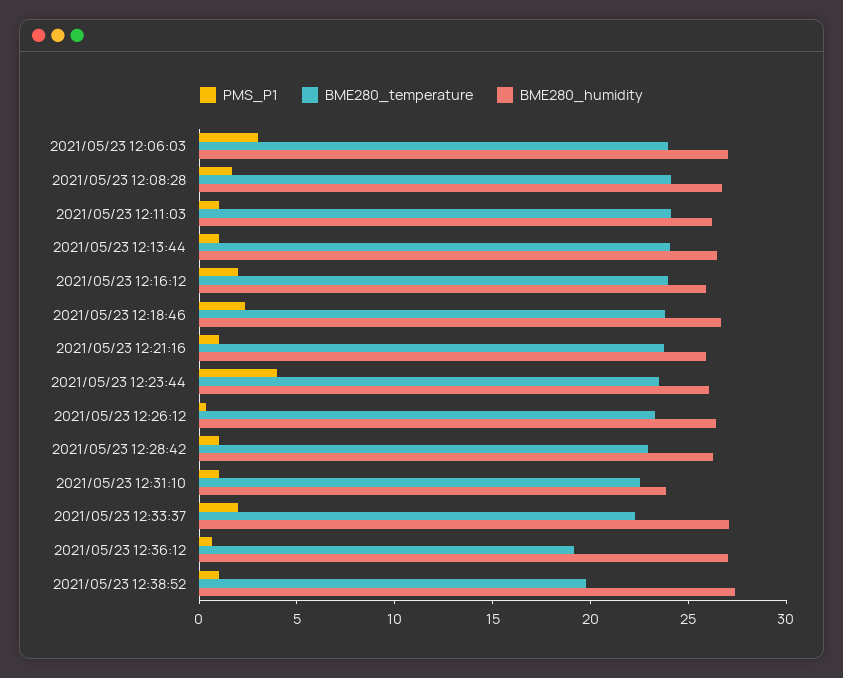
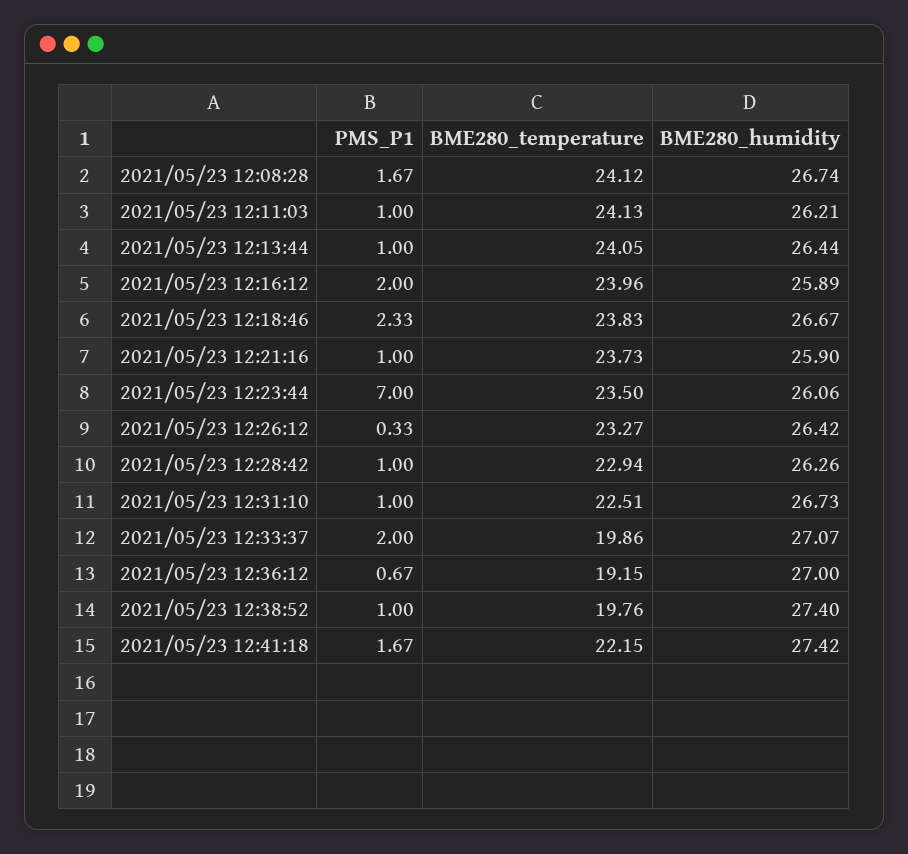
PMS_P1, 2021/05/23 12:06:03: 3 -> none
BME280_temperature, 2021/05/23 12:06:03: 24 -> none
BME280_humidity, 2021/05/23 12:06:03: 27 -> none
PMS_P1, 2021/05/23 12:23:44: 4 -> 7
BME280_humidity, 2021/05/23 12:31:10: 24 -> 26.73
BME280_temperature, 2021/05/23 12:33:37: 22 -> 19.86
PMS_P1, 2021/05/23 12:41:18: none -> 1.67
BME280_temperature, 2021/05/23 12:41:18: none -> 22.15
BME280_humidity, 2021/05/23 12:41:18: none -> 27.42

